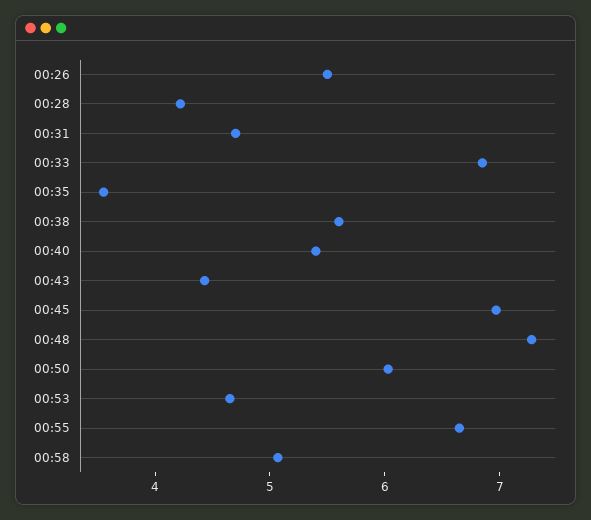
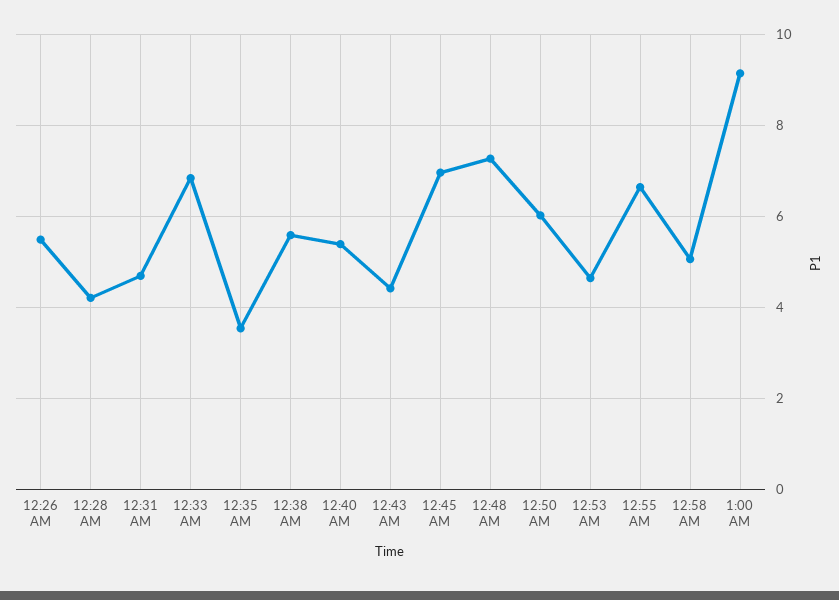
1:00 AM: none -> 9.2

